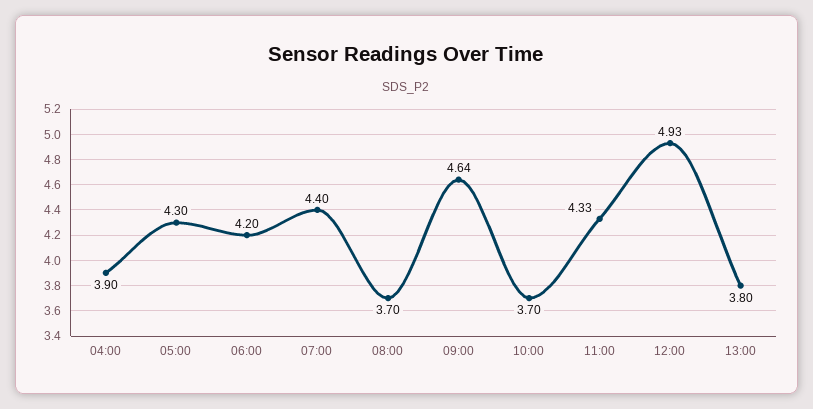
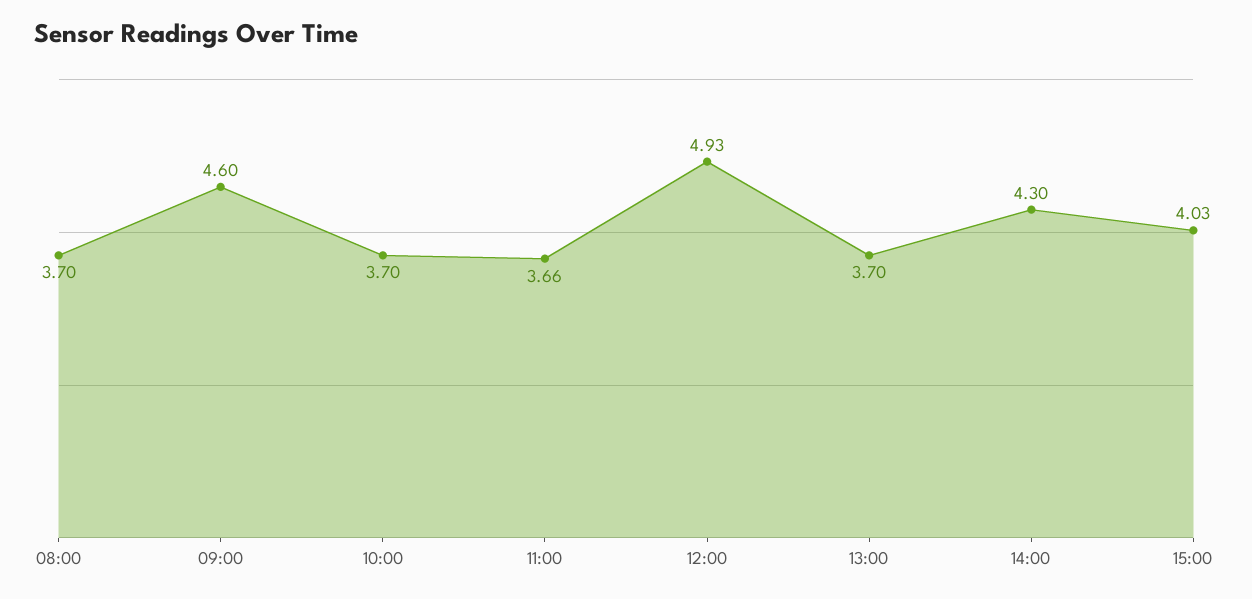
04:00: 3.9 -> none
05:00: 4.3 -> none
06:00: 4.2 -> none
07:00: 4.4 -> none
09:00: 4.64 -> 4.6
11:00: 4.33 -> 3.66
13:00: 3.8 -> 3.7
14:00: none -> 4.3
15:00: none -> 4.03

